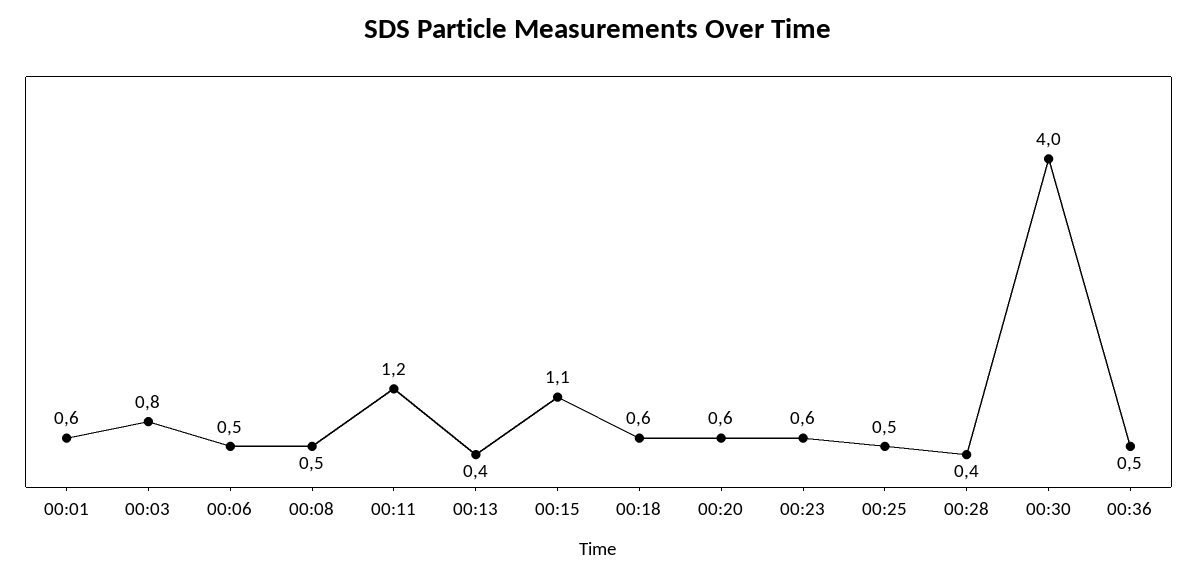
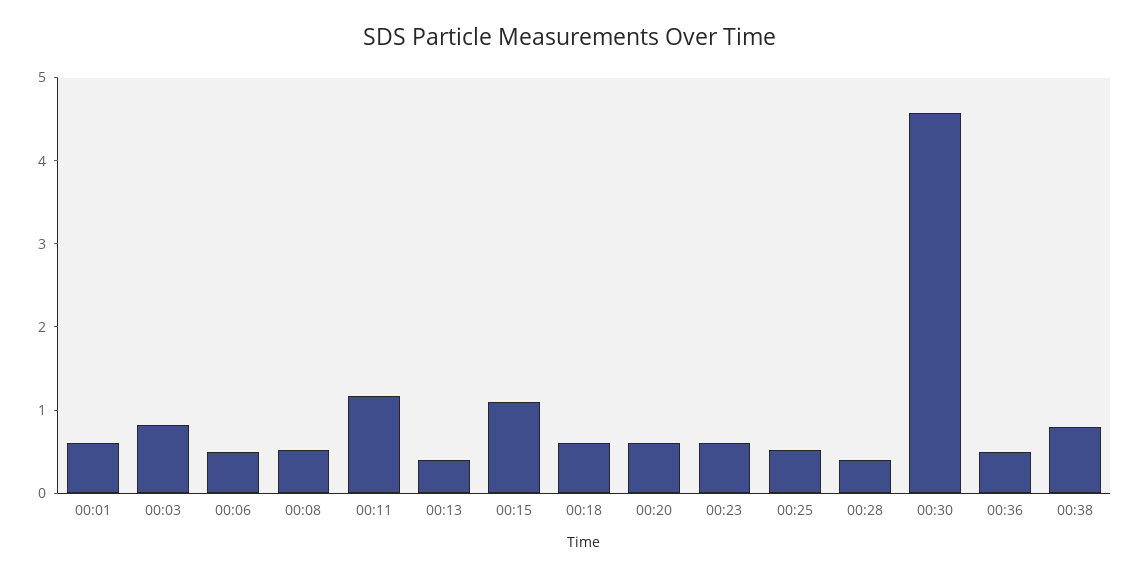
00:30: 4 -> 4.6
00:38: none -> 0.8

